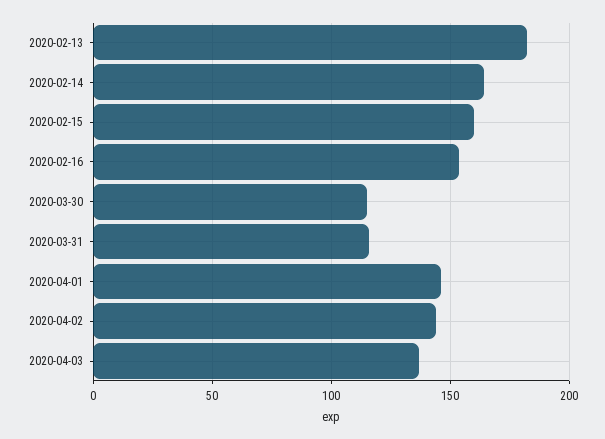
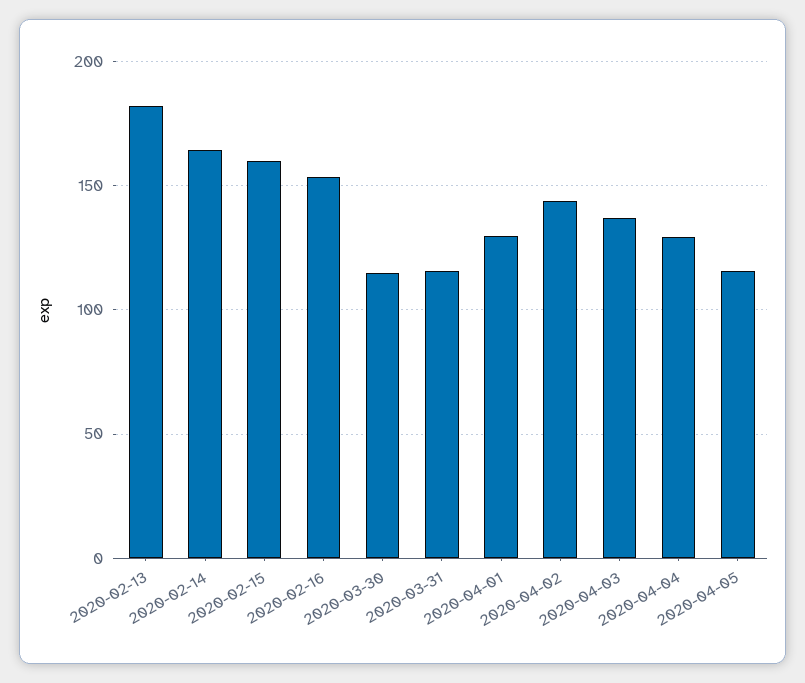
2020-04-01: 145 -> 130
2020-04-04: none -> 130
2020-04-05: none -> 115

